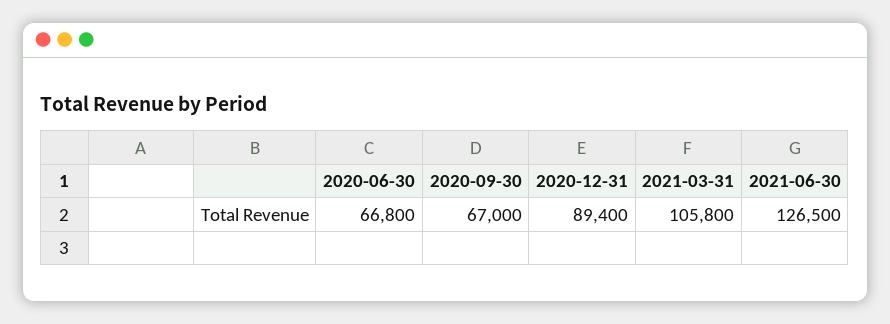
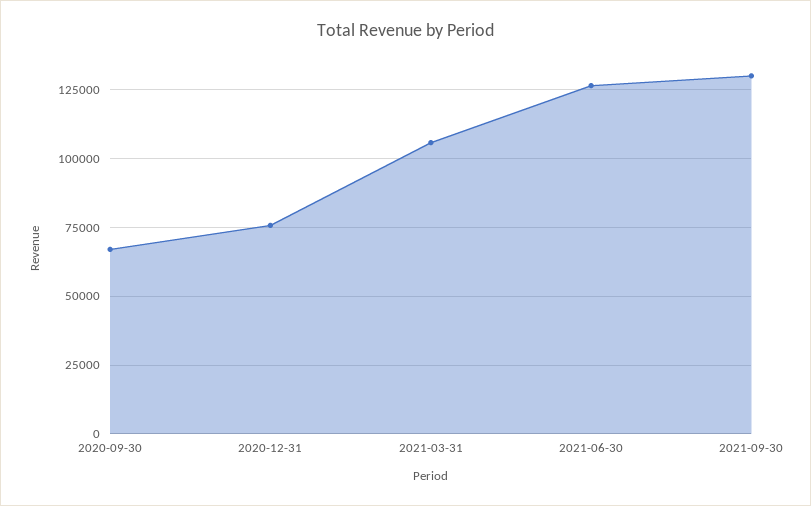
2020-06-30: 66800 -> none
2020-12-31: 89400 -> 75000
2021-09-30: none -> 130000

